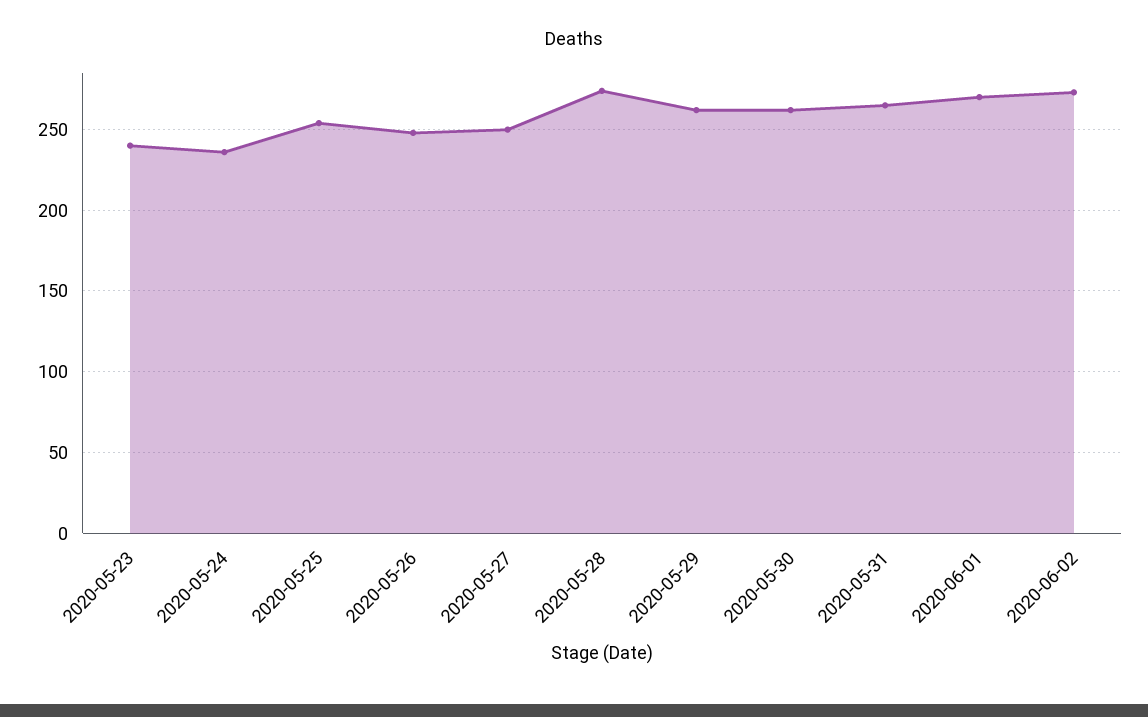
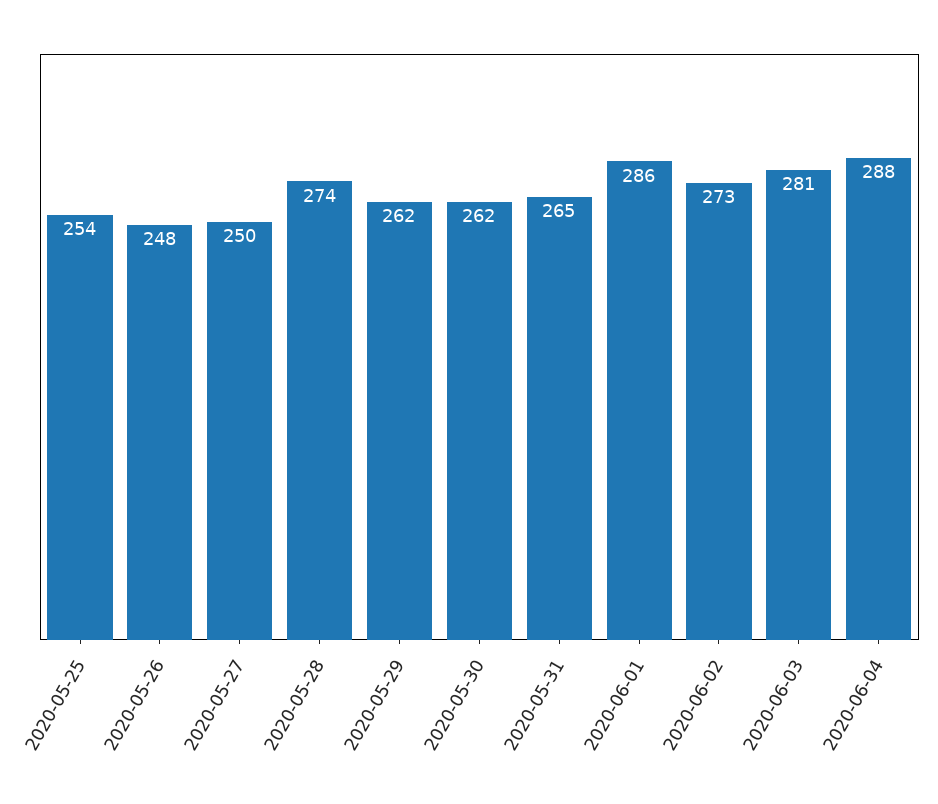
2020-05-23: 240 -> none
2020-05-24: 235 -> none
2020-06-01: 270 -> 286
2020-06-03: none -> 281
2020-06-04: none -> 288

